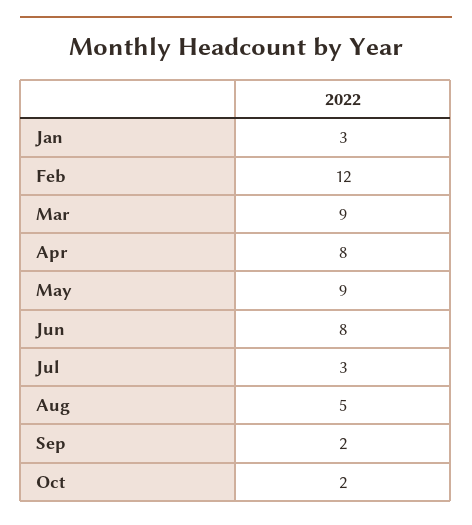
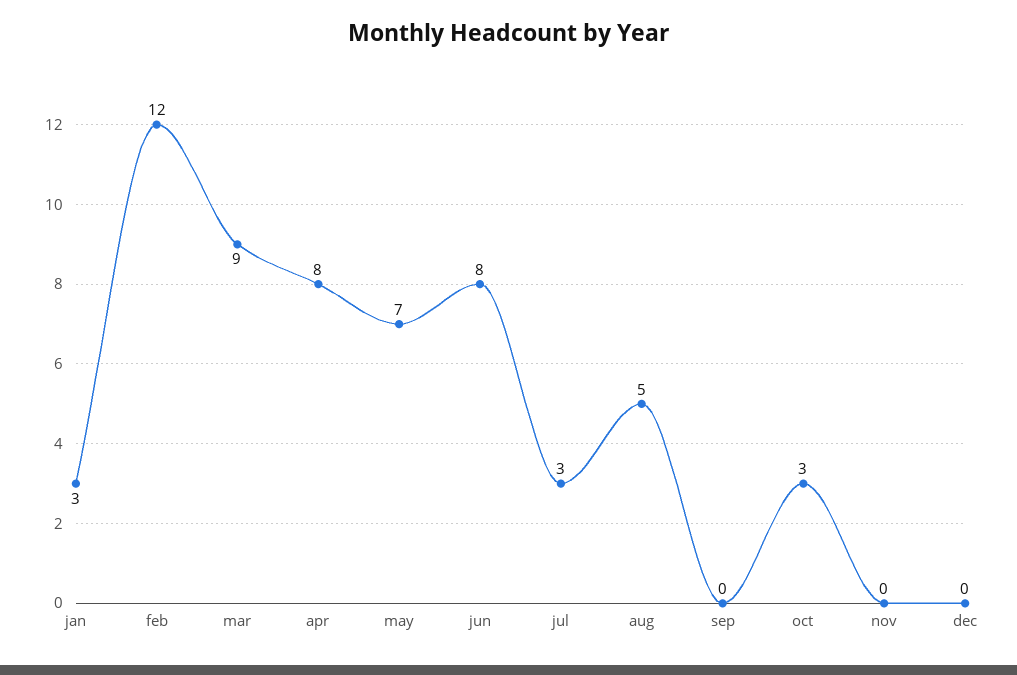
May: 9 -> 7
Sep: 2 -> 0
Oct: 2 -> 3
nov: none -> 0
dec: none -> 0

